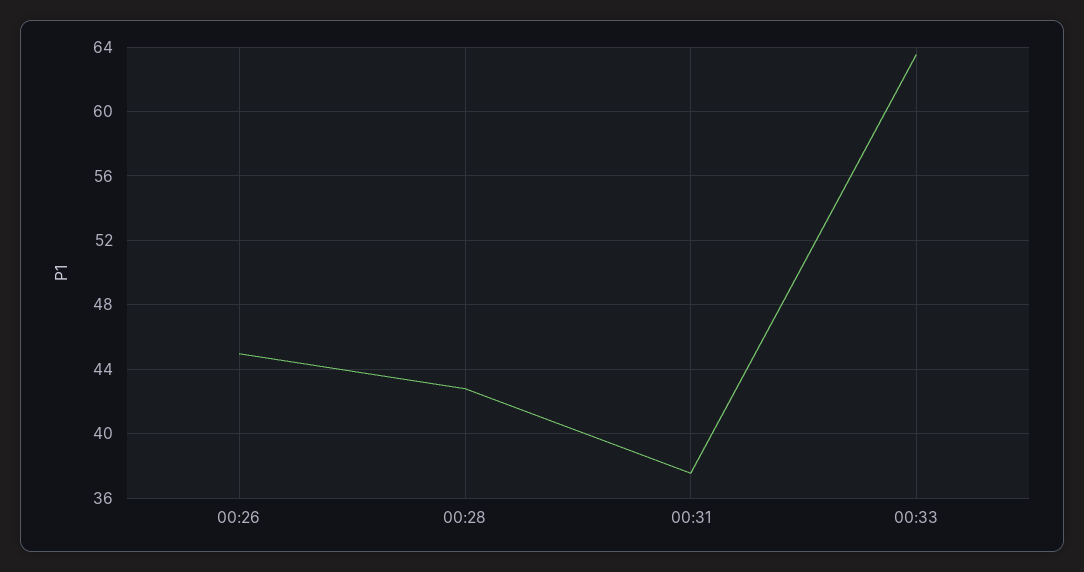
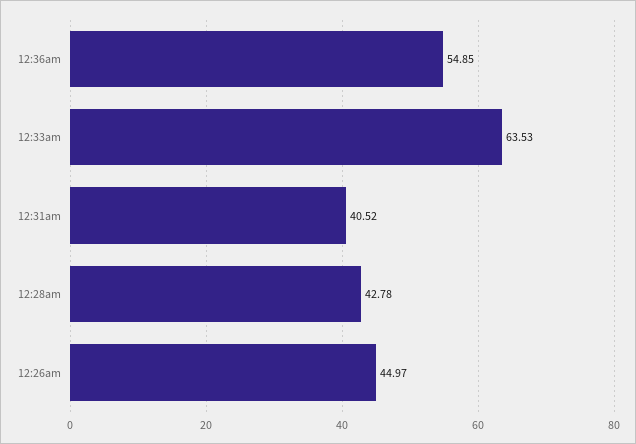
00:31: 37.5 -> 40.52
12:36am: none -> 54.85

